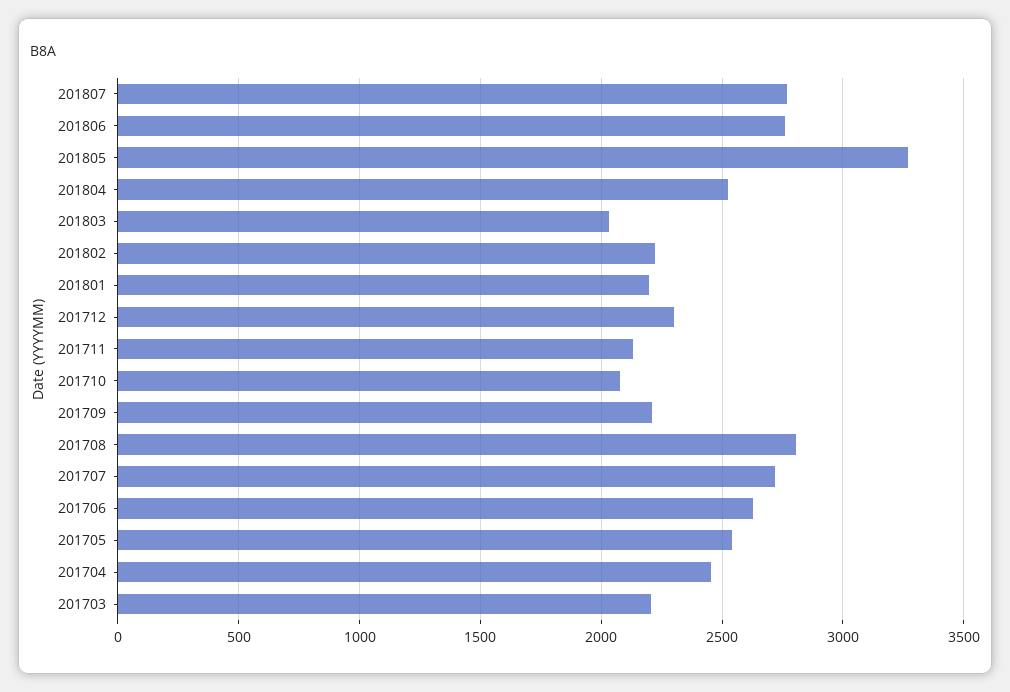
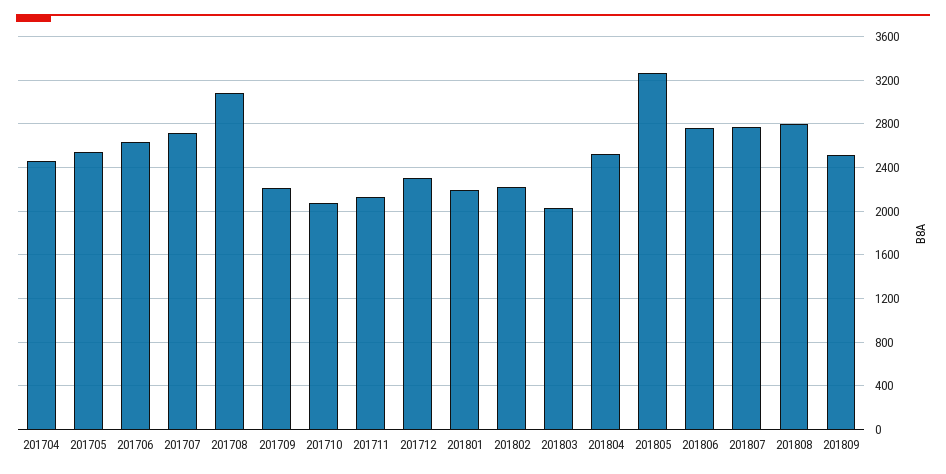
201708: 2800 -> 3100
201703: 2200 -> none
201808: none -> 2800
201809: none -> 2500

